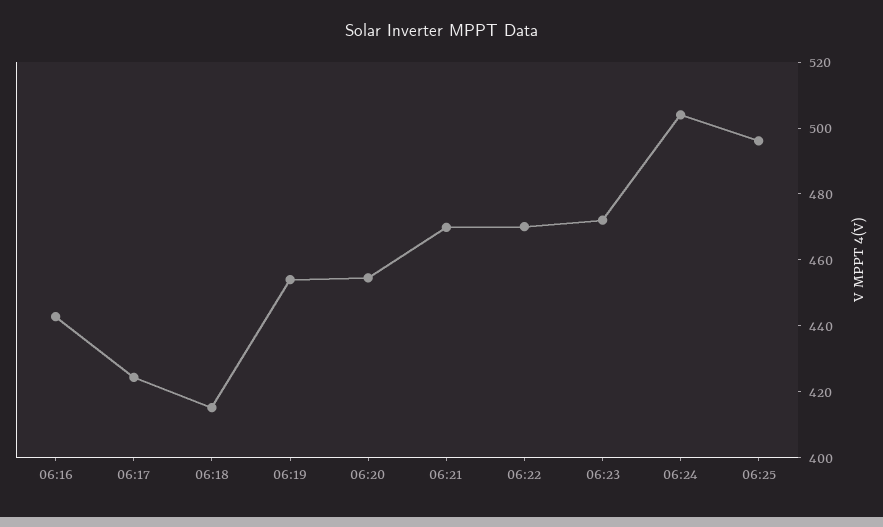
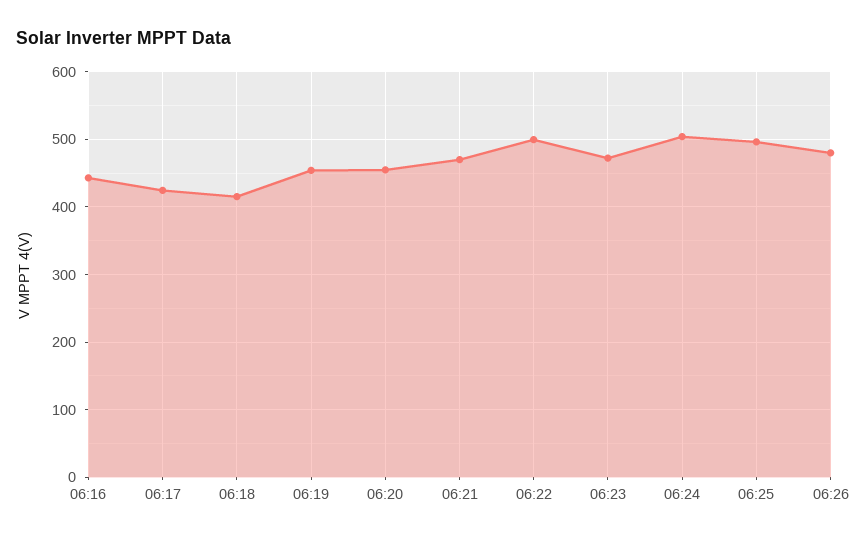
06:22: 470 -> 500
06:26: none -> 480

